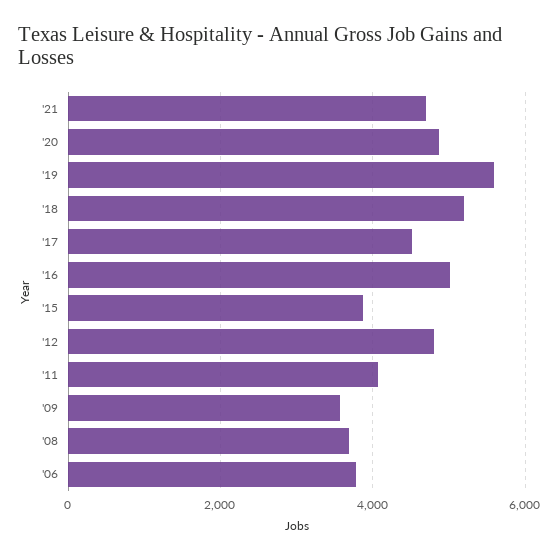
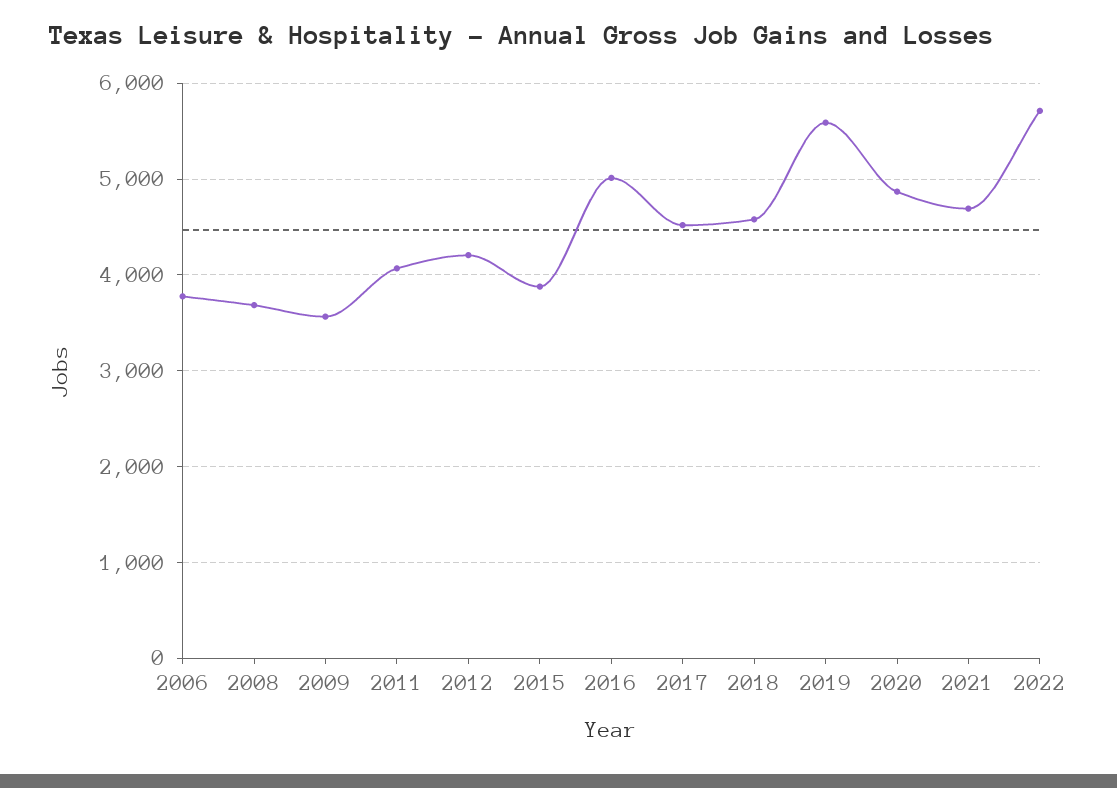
'18: 5200 -> 4600
'12: 4800 -> 4200
2022: none -> 5700

